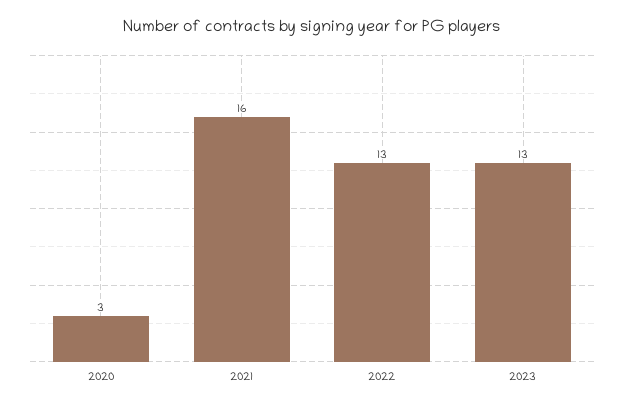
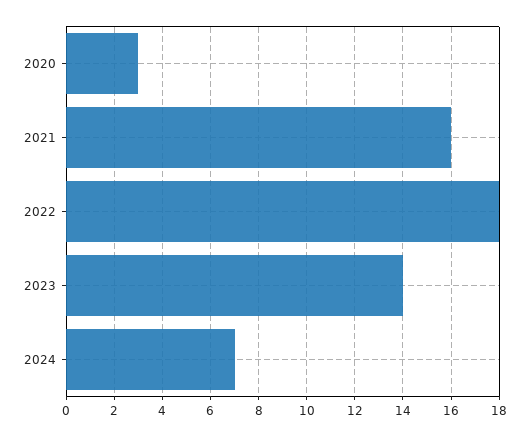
2022: 13 -> 18
2023: 13 -> 14
2024: none -> 7

